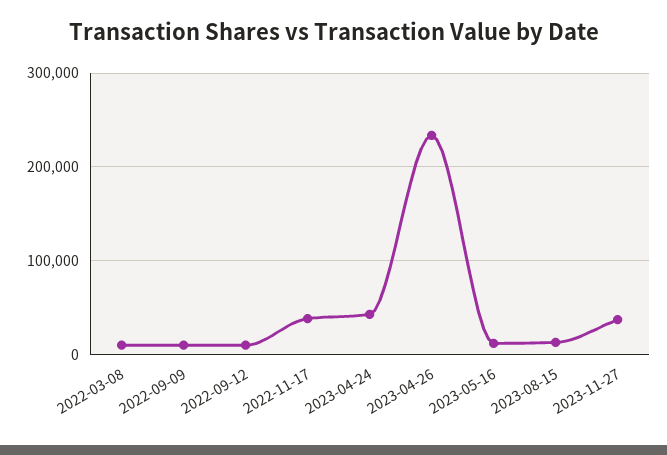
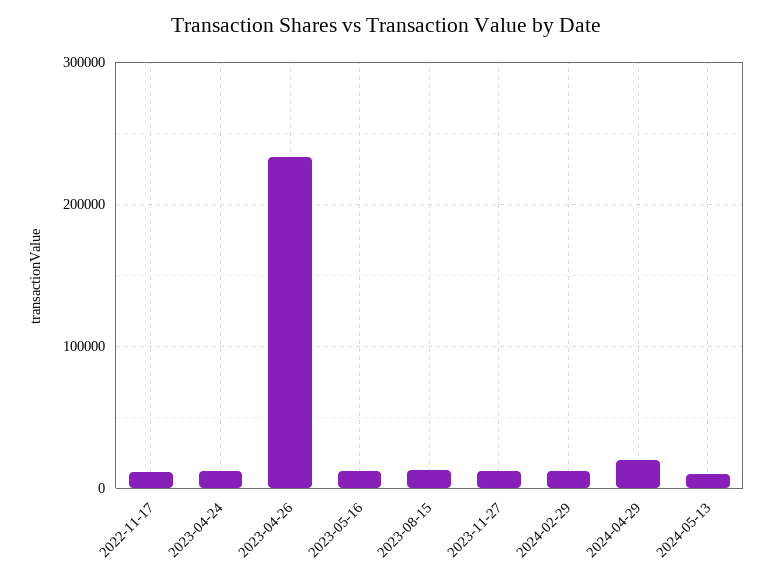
2022-03-08: 10000 -> none
2022-09-09: 10000 -> none
2022-09-12: 10000 -> none
2022-11-17: 40000 -> 10000
2023-04-24: 40000 -> 10000
2023-11-27: 40000 -> 10000
2024-02-29: none -> 10000
2024-04-29: none -> 20000
2024-05-13: none -> 10000

